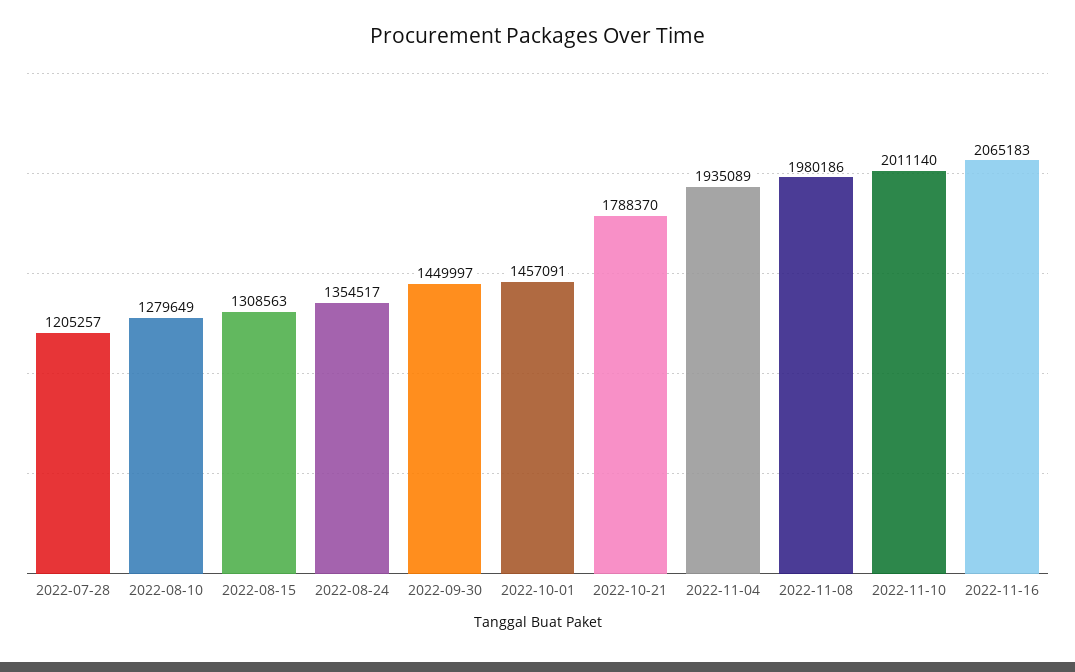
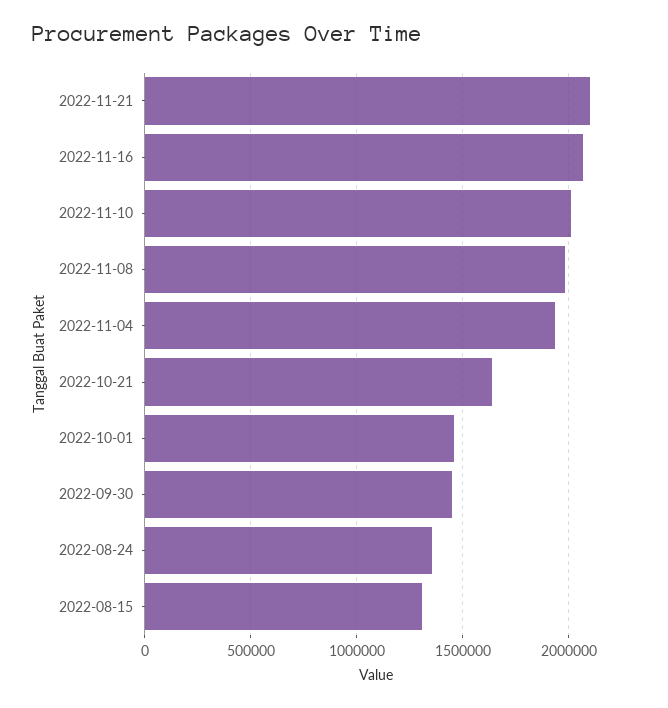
2022-07-28: 1205257 -> none
2022-08-10: 1279649 -> none
2022-10-21: 1788370 -> 1650000
2022-11-21: none -> 2100000

